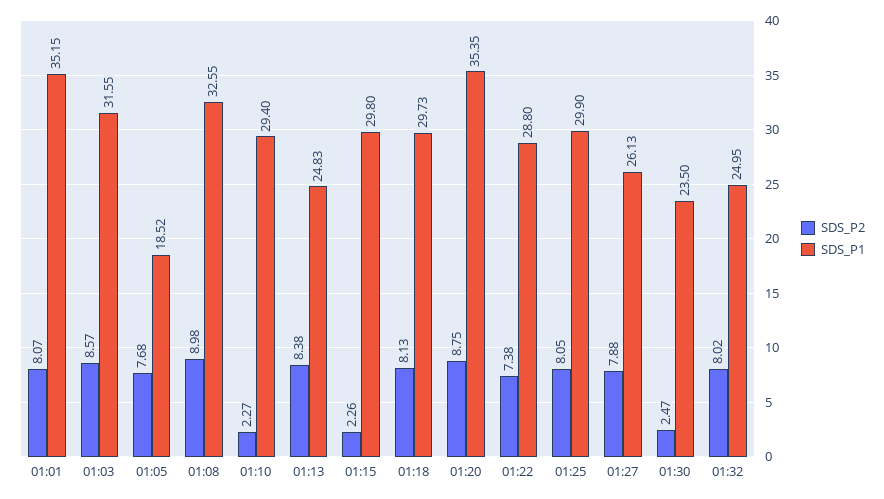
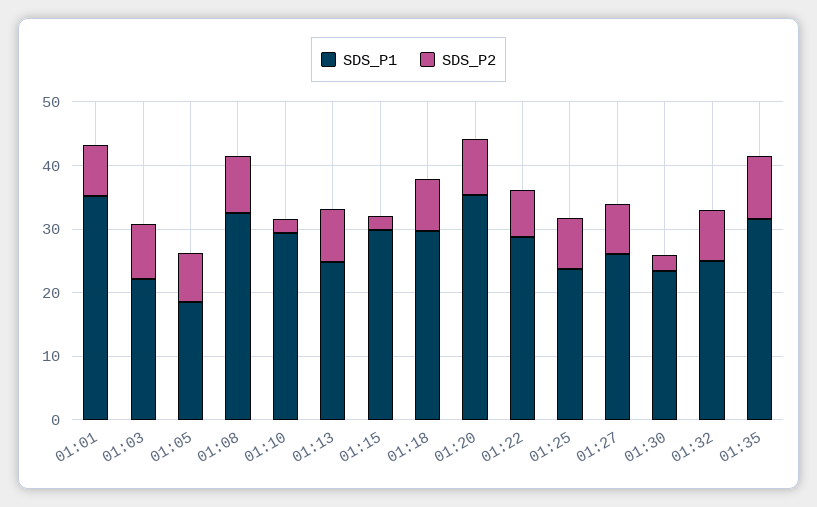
SDS_P1, 01:03: 31.55 -> 22
SDS_P1, 01:25: 29.9 -> 24
SDS_P1, 01:35: none -> 32
SDS_P2, 01:35: none -> 10

